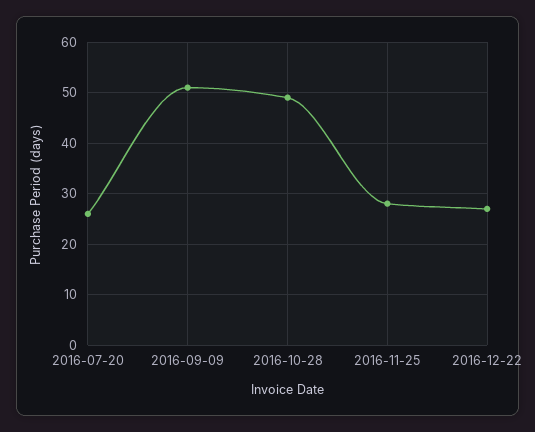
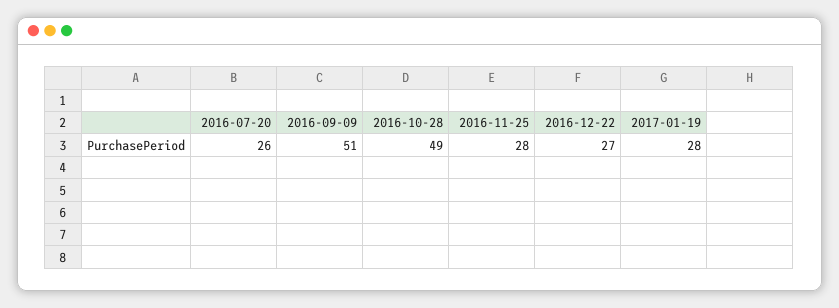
2017-01-19: none -> 28

